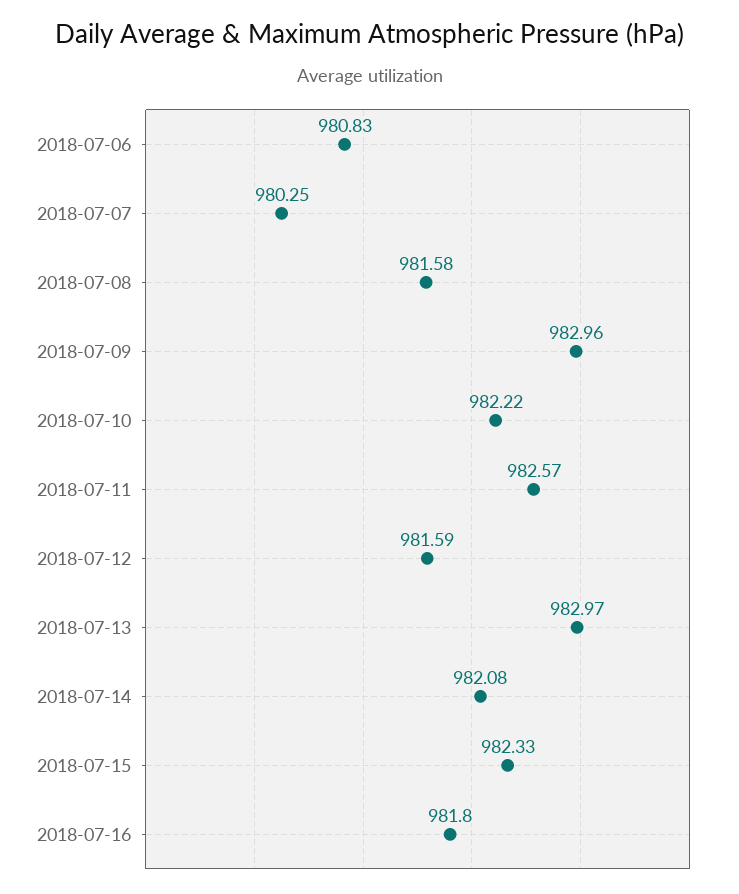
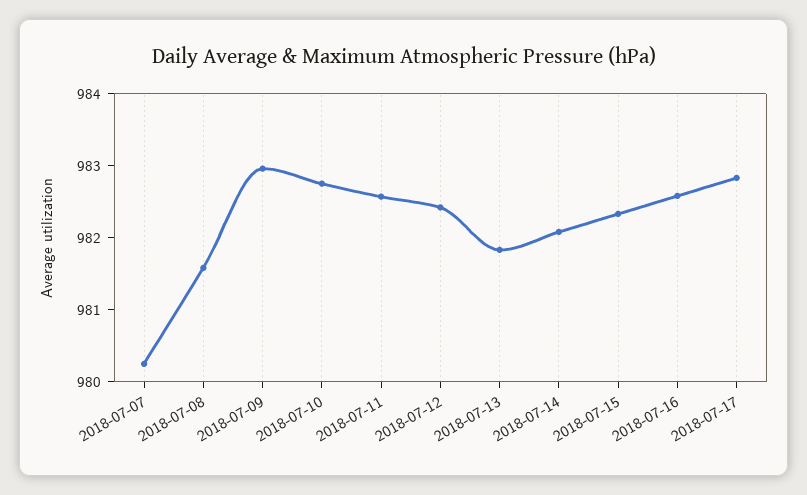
2018-07-06: 980.83 -> none
2018-07-10: 982.22 -> 982.8
2018-07-12: 981.59 -> 982.4
2018-07-13: 982.97 -> 981.8
2018-07-16: 981.8 -> 982.6
2018-07-17: none -> 982.8

